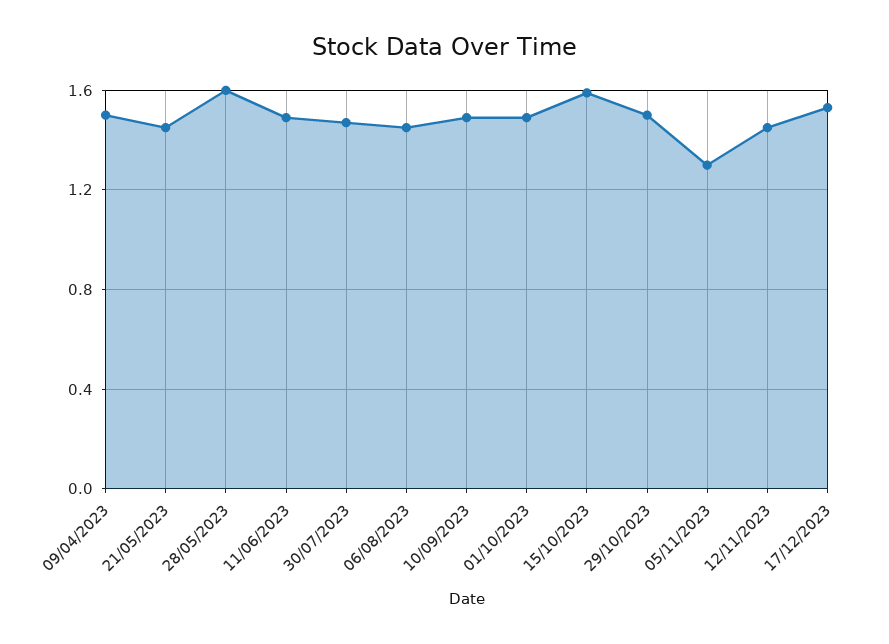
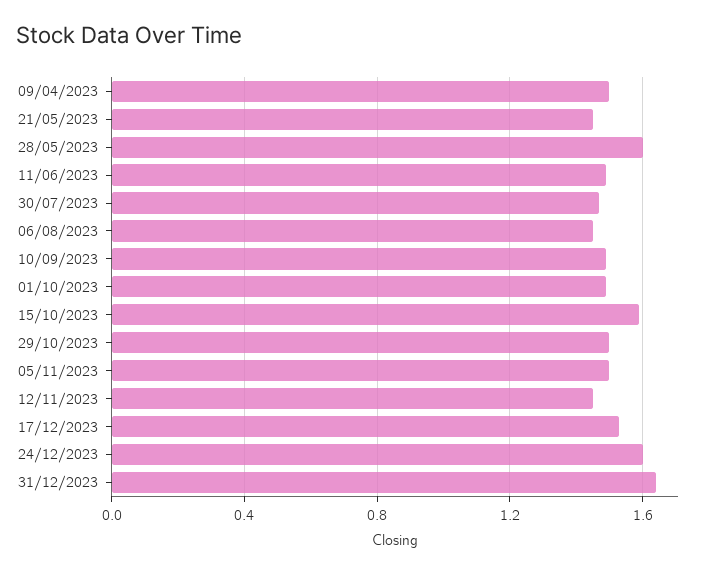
05/11/2023: 1.3 -> 1.5
24/12/2023: none -> 1.6
31/12/2023: none -> 1.65

